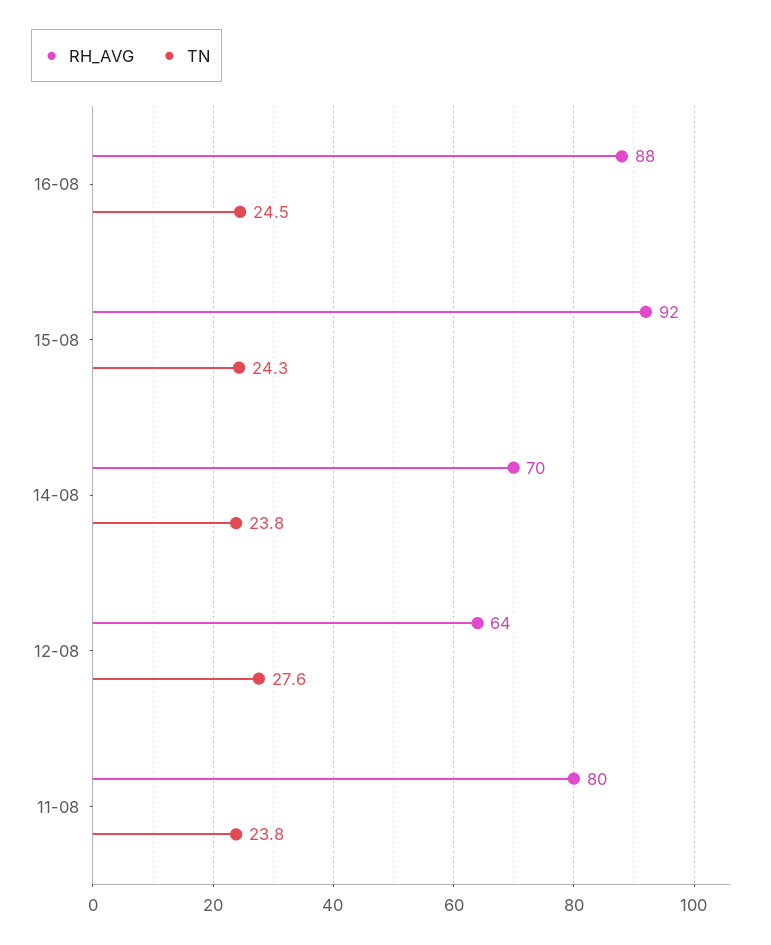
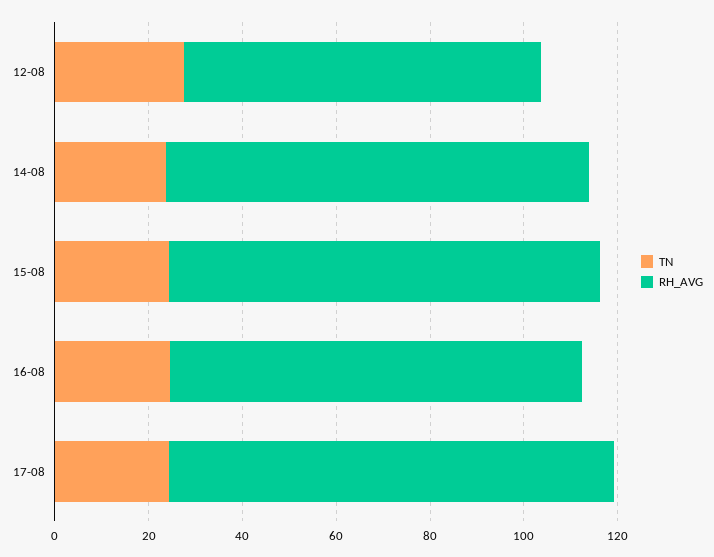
RH_AVG, 14-08: 70 -> 90
RH_AVG, 12-08: 64 -> 75
RH_AVG, 11-08: 80 -> none
TN, 11-08: 23.8 -> none
TN, 17-08: none -> 25
RH_AVG, 17-08: none -> 95

